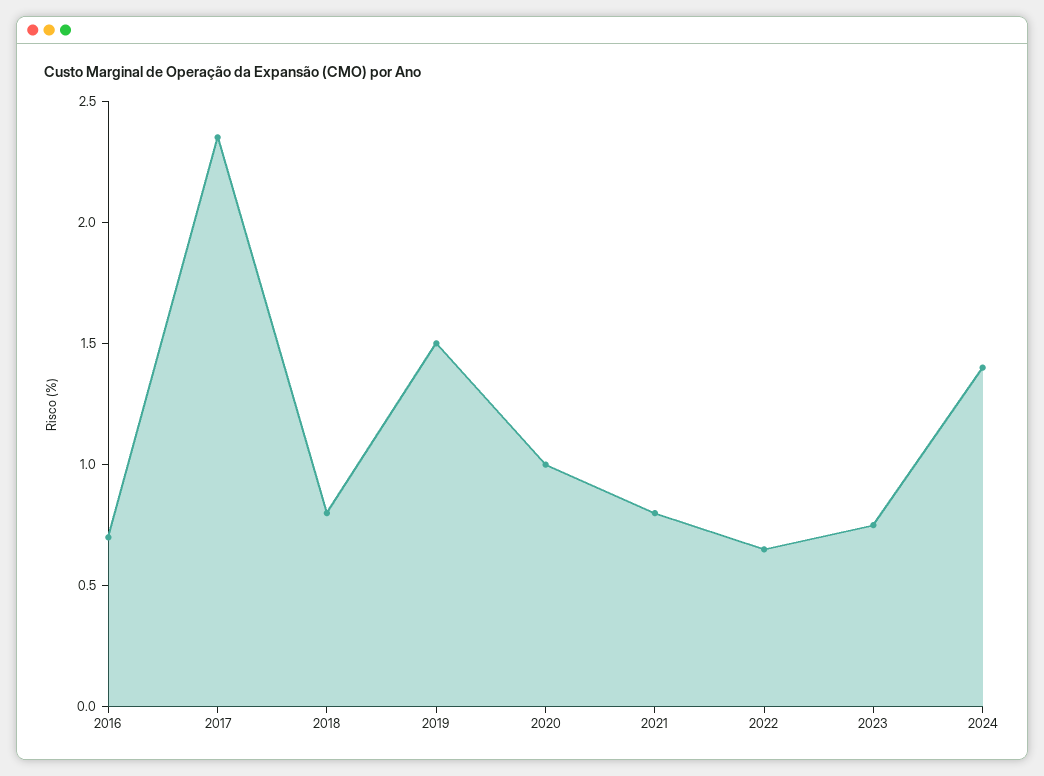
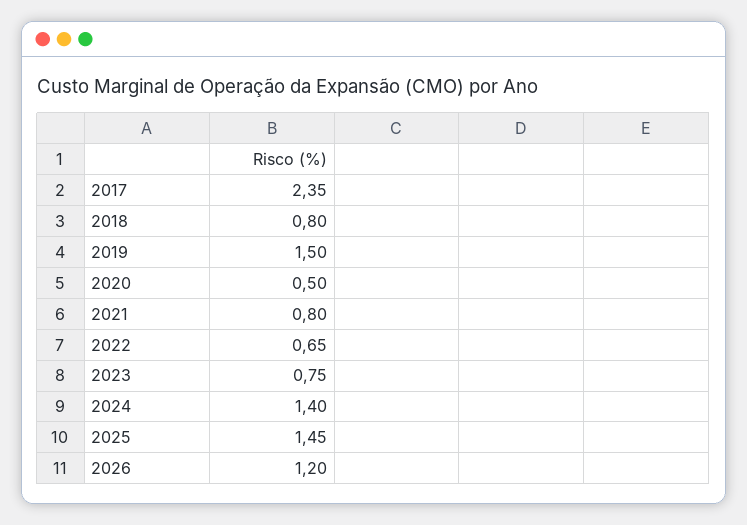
2016: 0.7 -> none
2020: 1 -> 0.5
2025: none -> 1.45
2026: none -> 1.2

